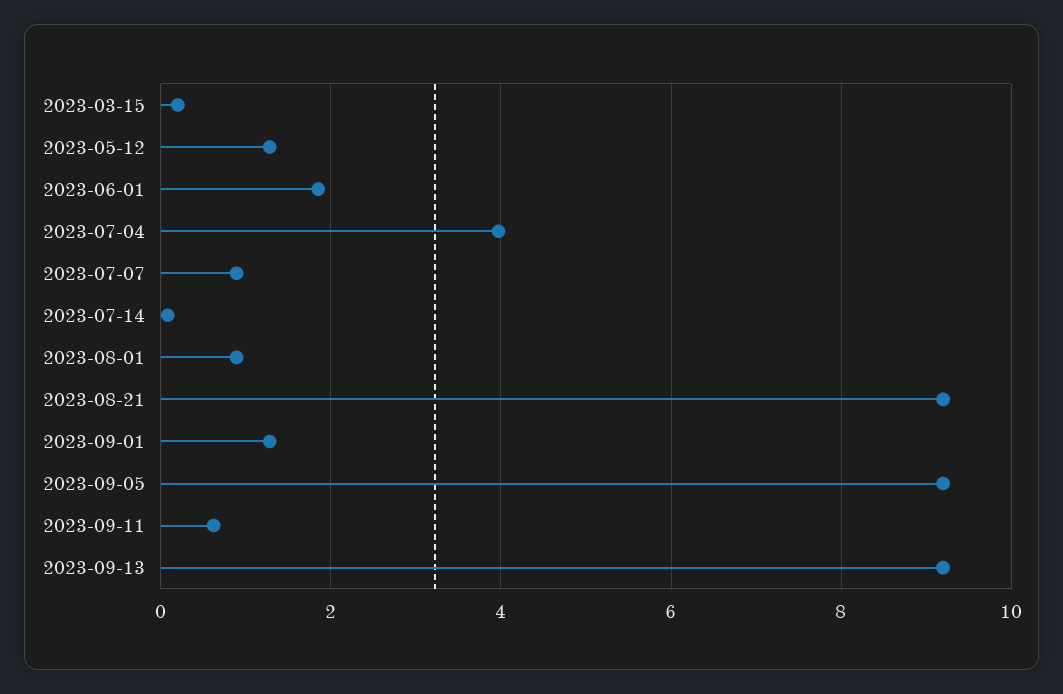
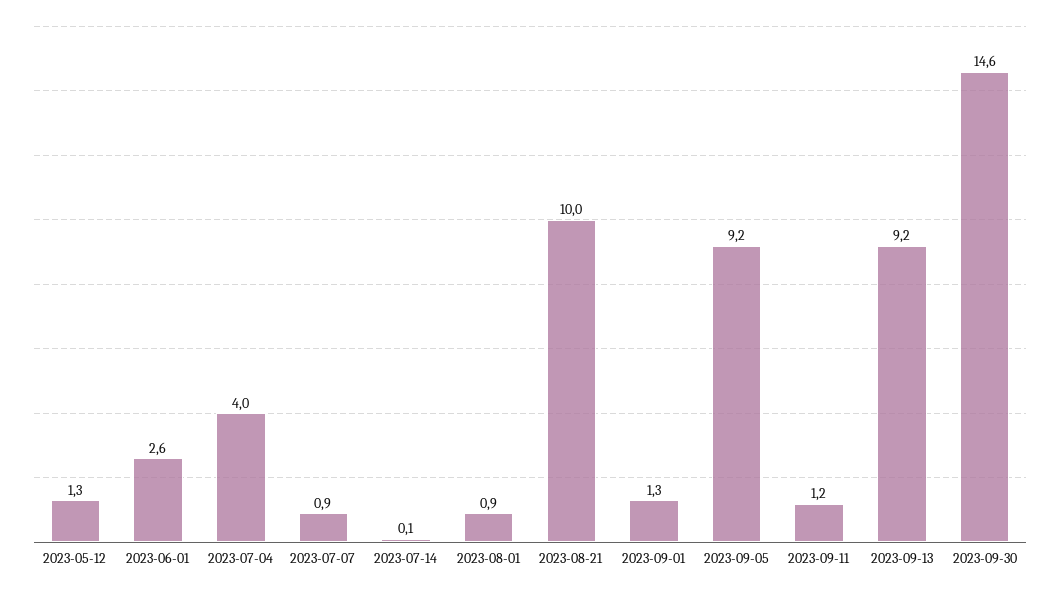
2023-03-15: 0.2 -> none
2023-06-01: 1.8 -> 2.6
2023-08-21: 9.2 -> 10
2023-09-11: 0.6 -> 1.2
2023-09-30: none -> 14.6

